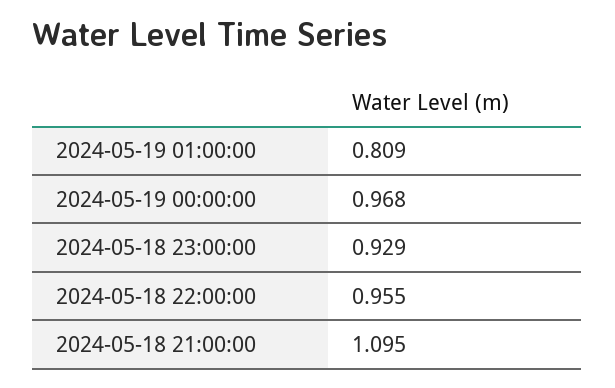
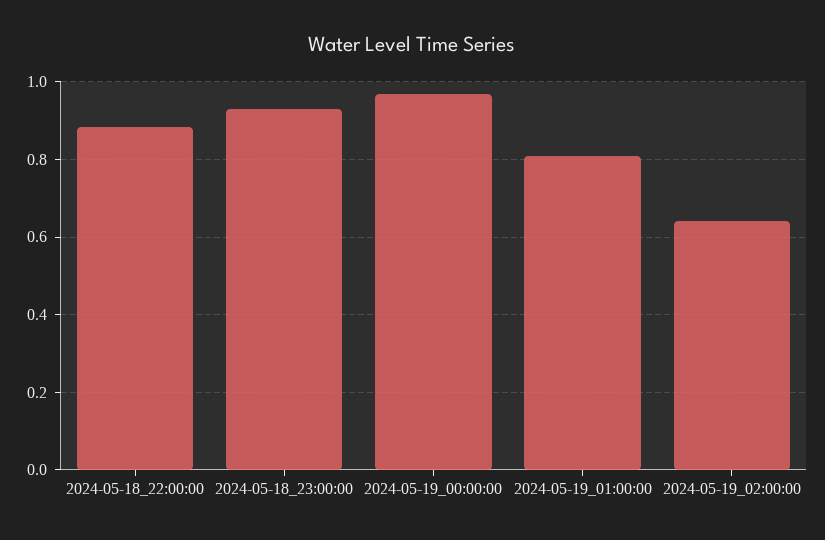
2024-05-18 22:00:00: 0.955 -> 0.88
2024-05-18 21:00:00: 1.095 -> none
2024-05-19_02:00:00: none -> 0.64

